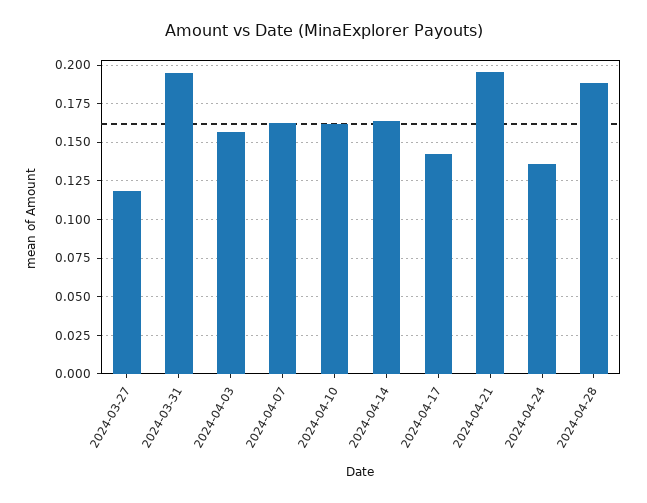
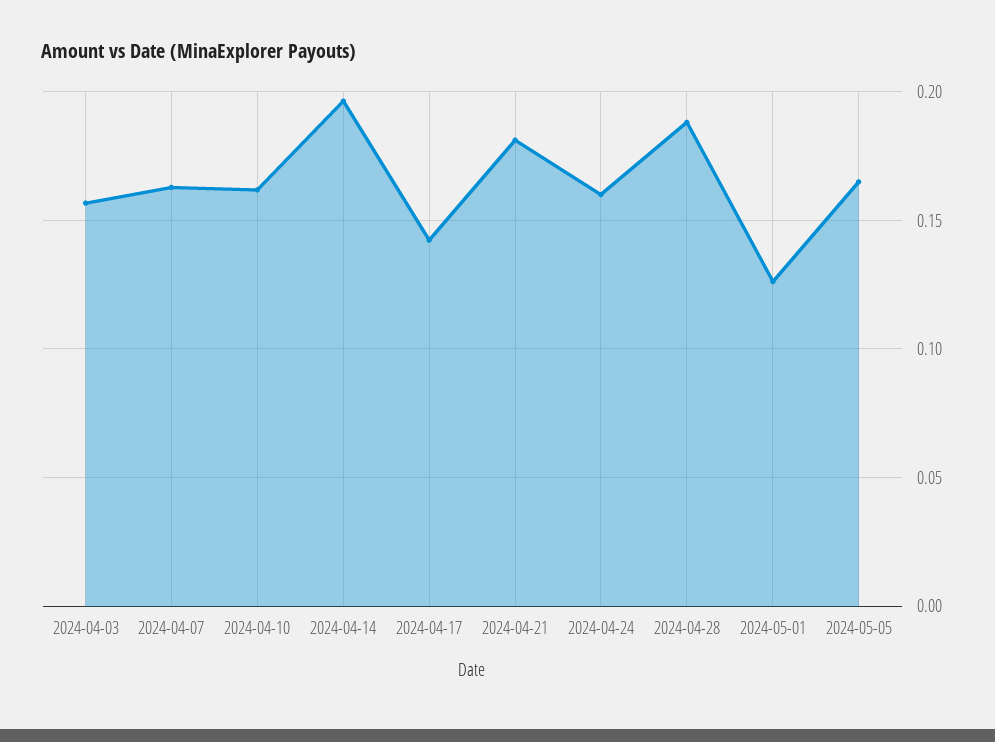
2024-03-27: 0.12 -> none
2024-03-31: 0.195 -> none
2024-04-14: 0.165 -> 0.195
2024-04-21: 0.195 -> 0.18
2024-04-24: 0.135 -> 0.16
2024-05-01: none -> 0.125
2024-05-05: none -> 0.165

